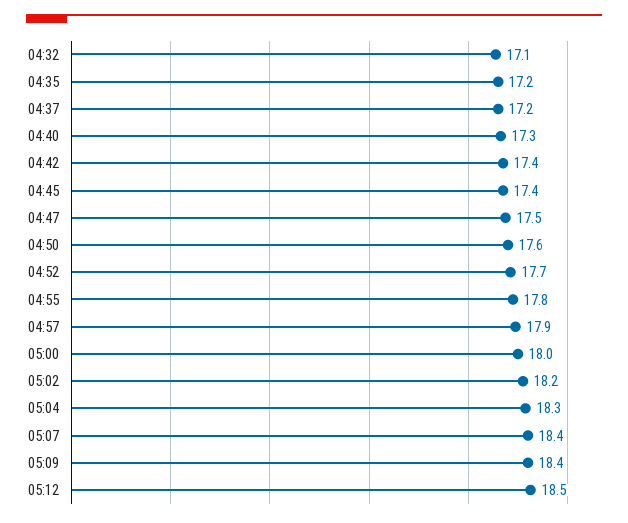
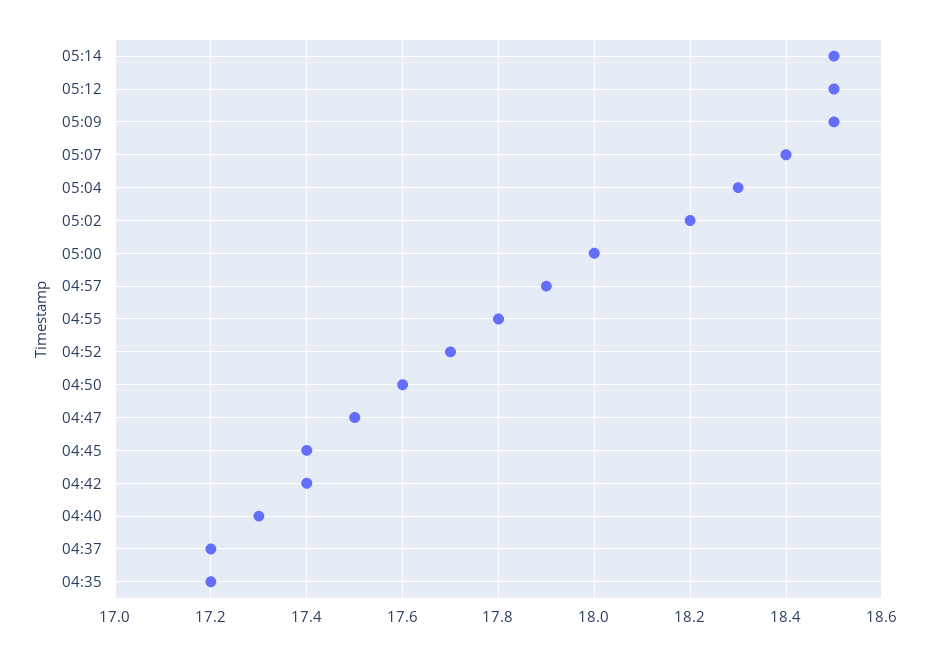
04:32: 17.1 -> none
05:09: 18.4 -> 18.5
05:14: none -> 18.5

